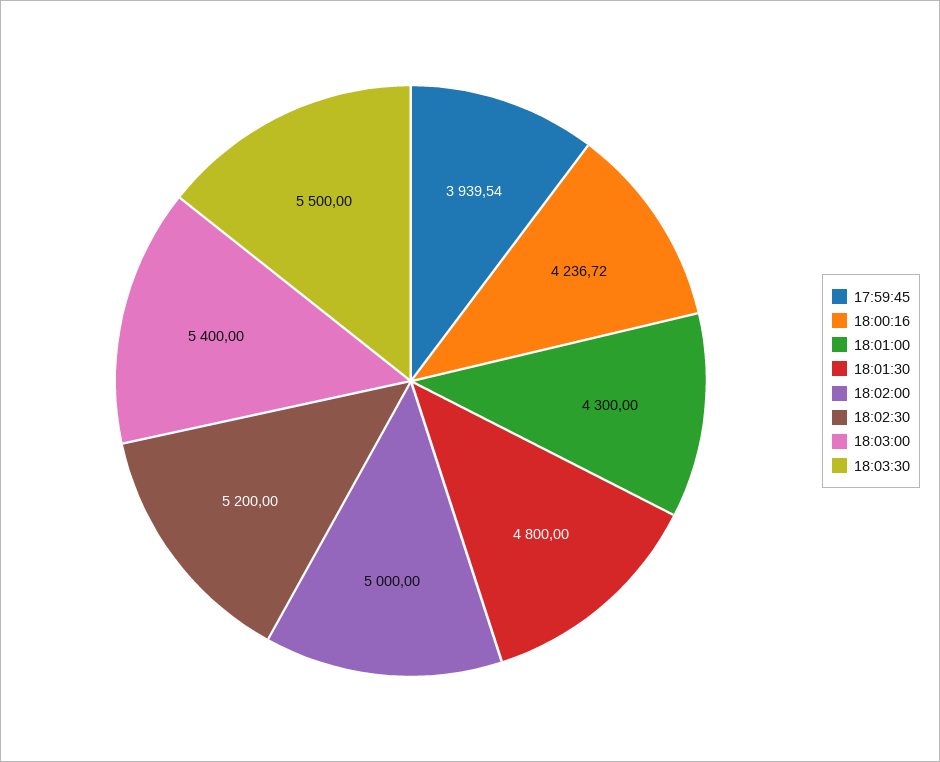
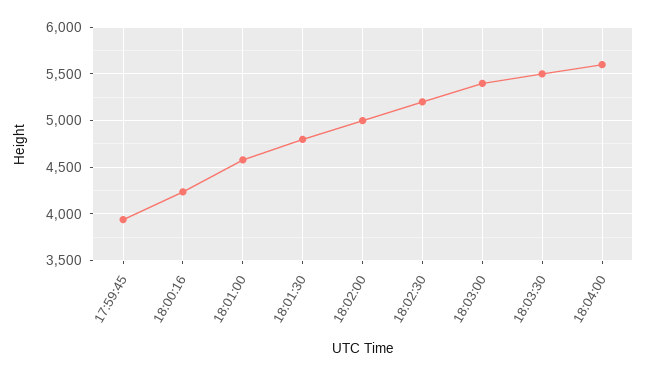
18:01:00: 4300 -> 4600
18:04:00: none -> 5600

